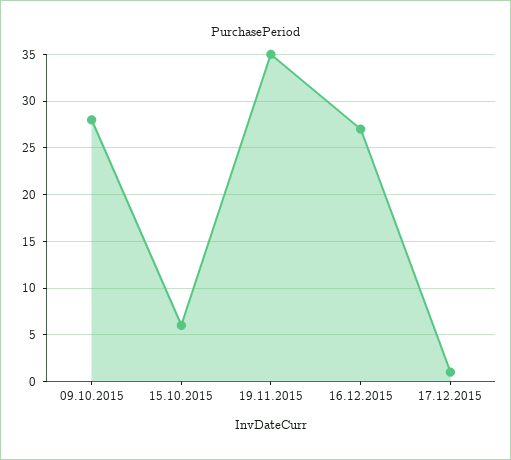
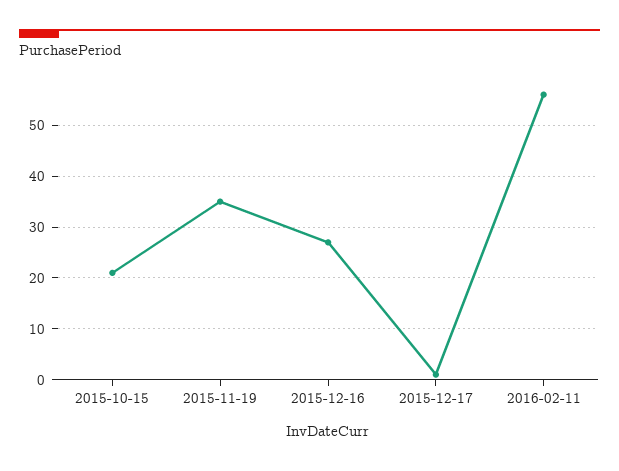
09.10.2015: 28 -> none
15.10.2015: 6 -> 20
2016-02-11: none -> 55

